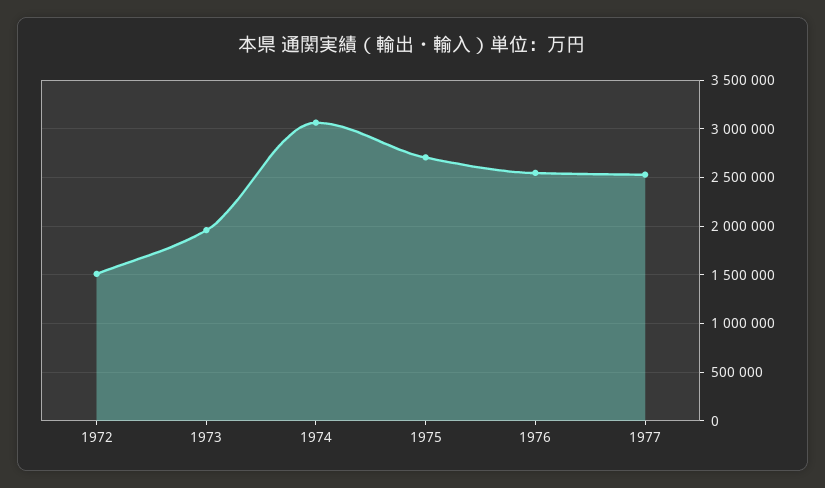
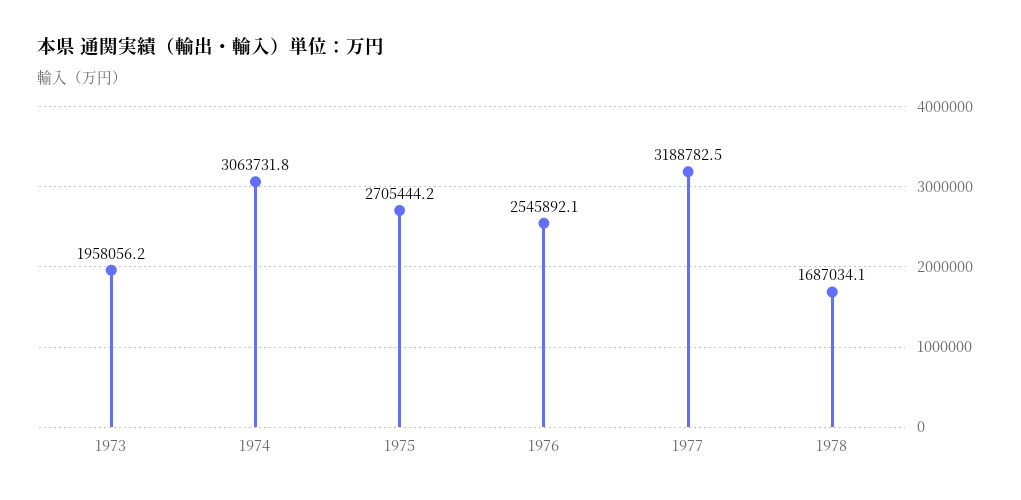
1972: 1500000 -> none
1977: 2500000 -> 3188782.5
1978: none -> 1687034.1

